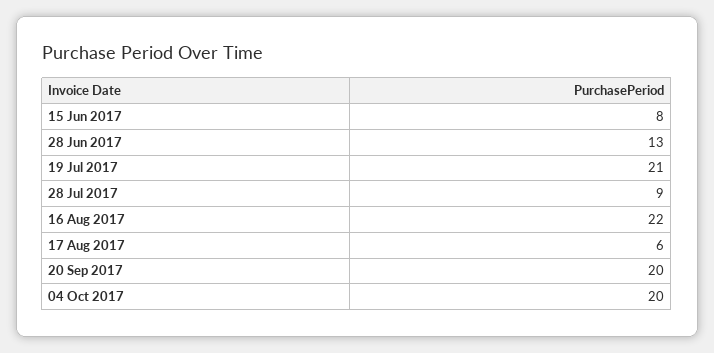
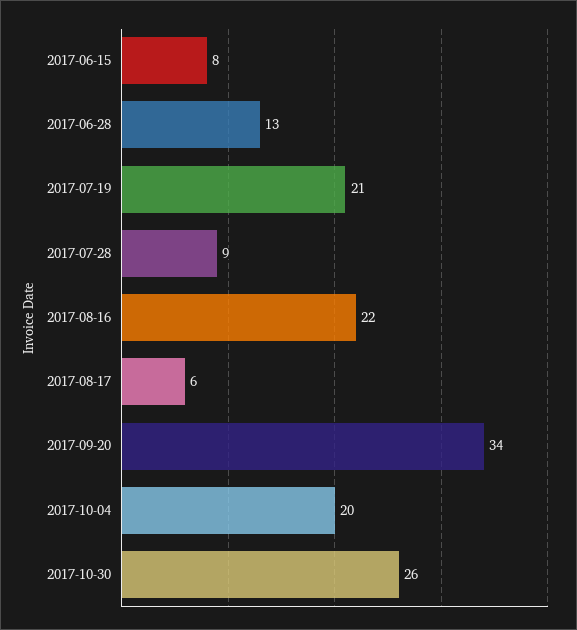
20 Sep 2017: 20 -> 34
2017-10-30: none -> 26

